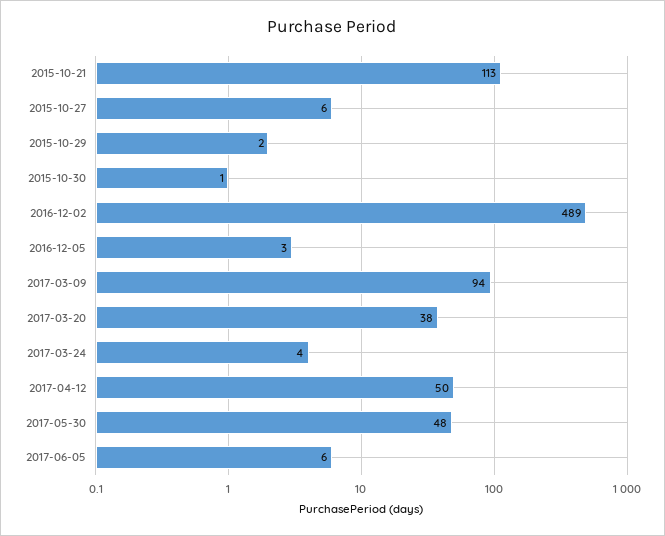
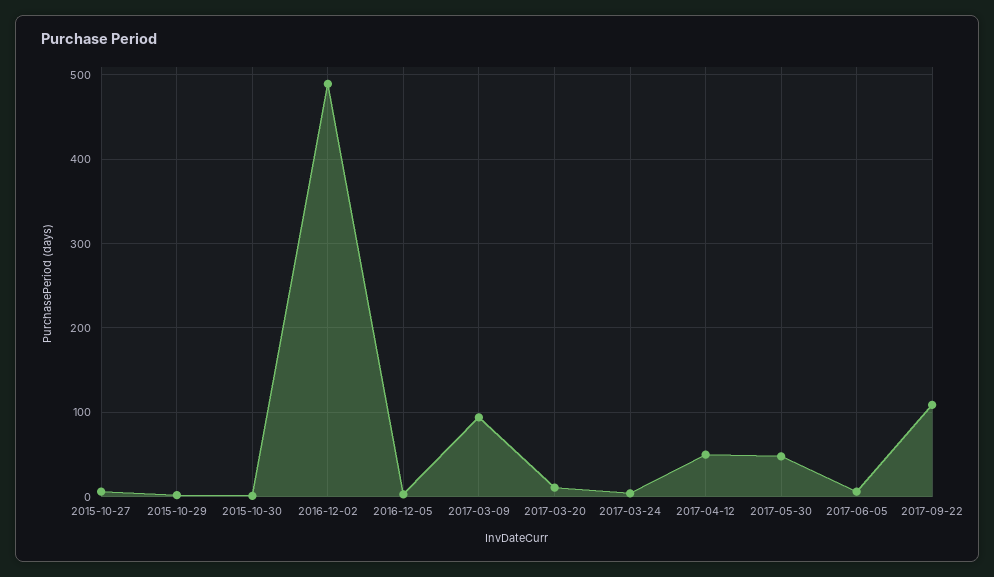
2015-10-21: 113 -> none
2017-03-20: 38 -> 10
2017-09-22: none -> 110

